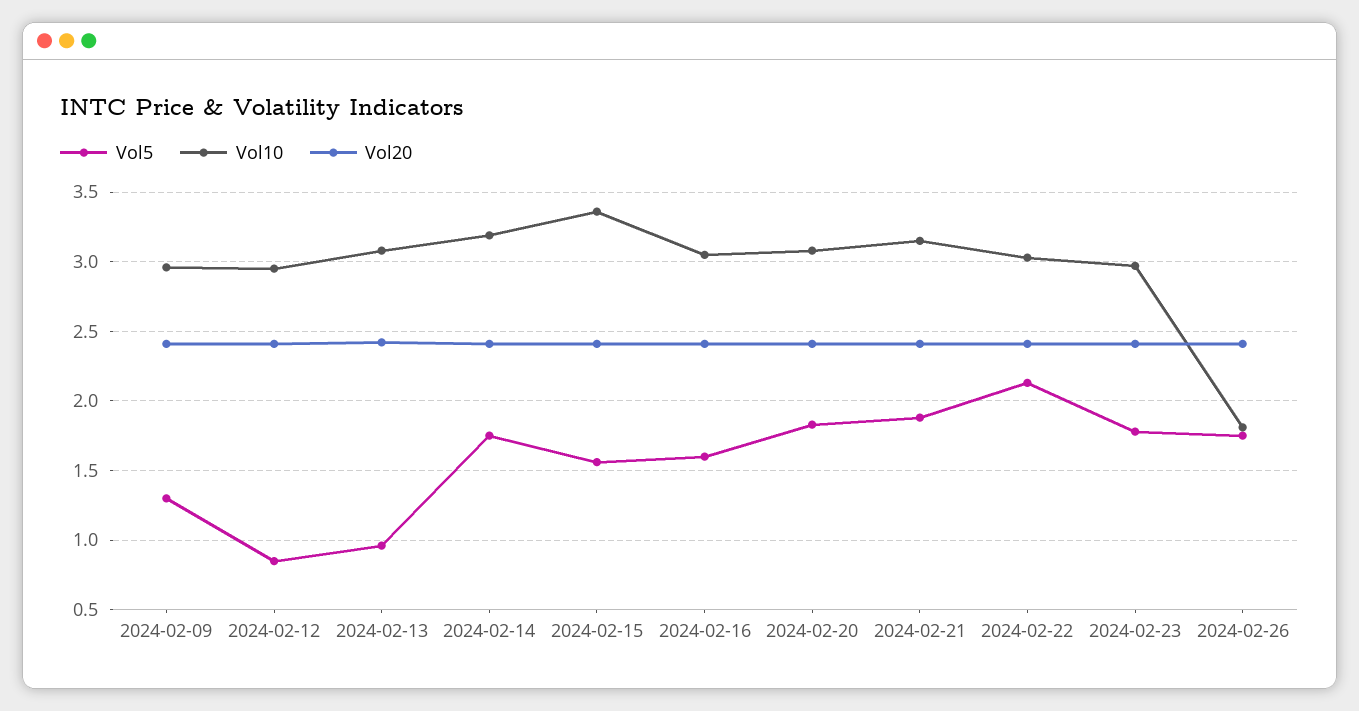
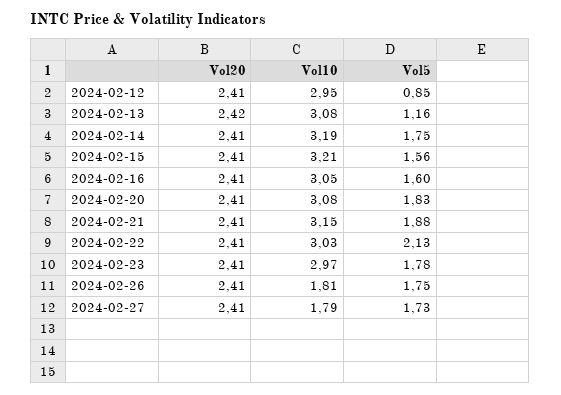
Vol5, 2024-02-09: 1.3 -> none
Vol10, 2024-02-09: 2.95 -> none
Vol20, 2024-02-09: 2.4 -> none
Vol5, 2024-02-13: 0.95 -> 1.16
Vol10, 2024-02-15: 3.35 -> 3.21
Vol20, 2024-02-27: none -> 2.41
Vol10, 2024-02-27: none -> 1.79
Vol5, 2024-02-27: none -> 1.73

